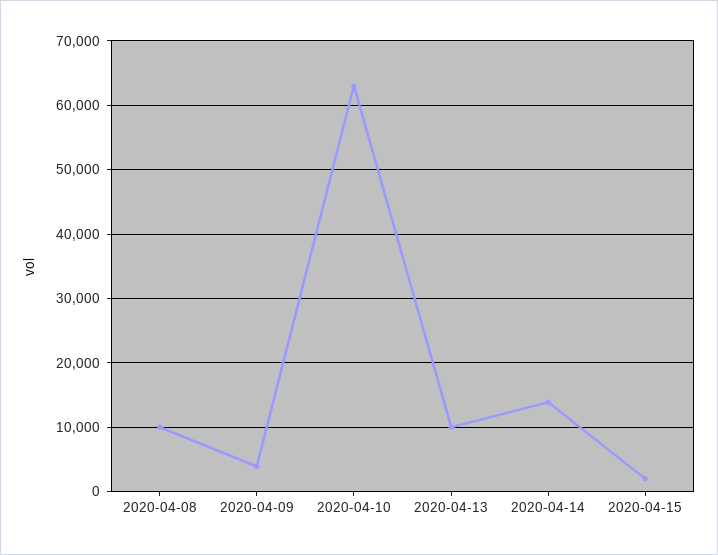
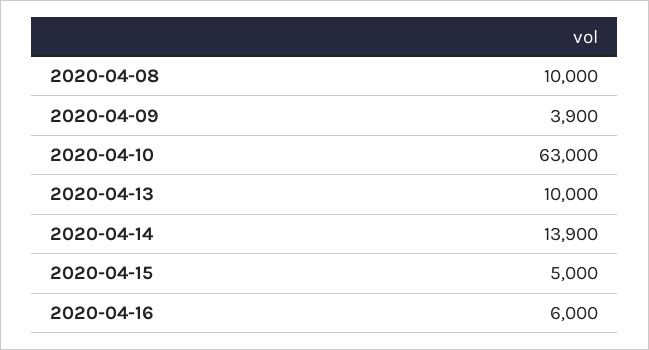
2020-04-15: 2000 -> 5000
2020-04-16: none -> 6000

